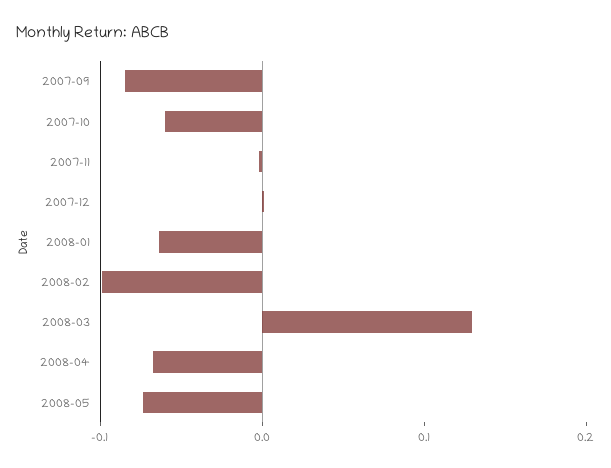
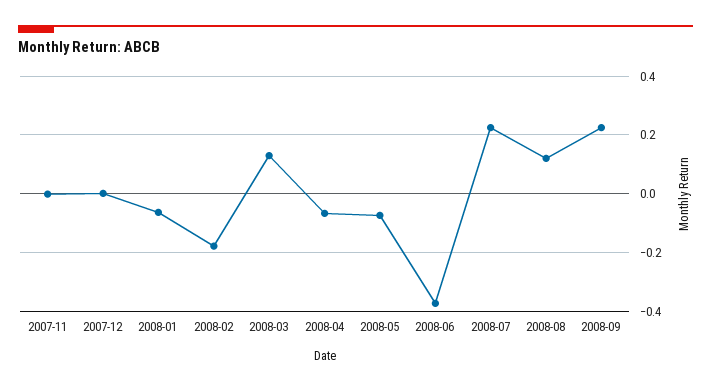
2007-09: -0.08 -> none
2007-10: -0.06 -> none
2008-02: -0.1 -> -0.175
2008-06: none -> -0.375
2008-07: none -> 0.225
2008-08: none -> 0.125
2008-09: none -> 0.225

